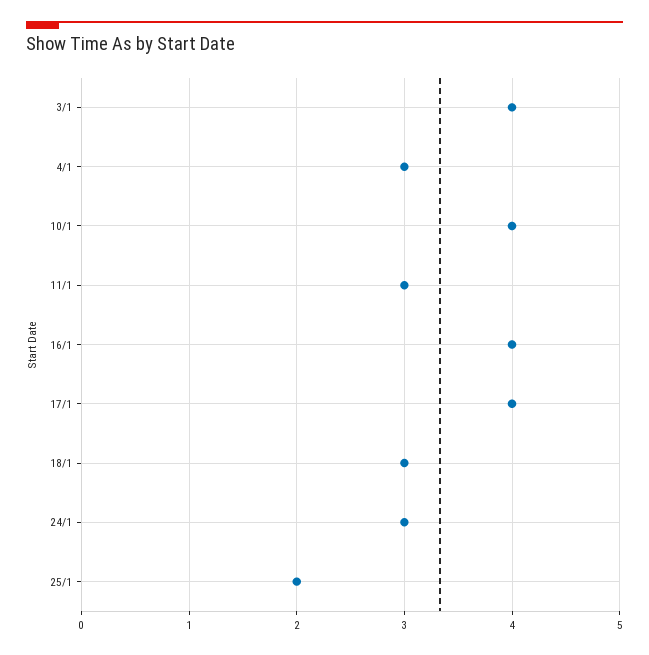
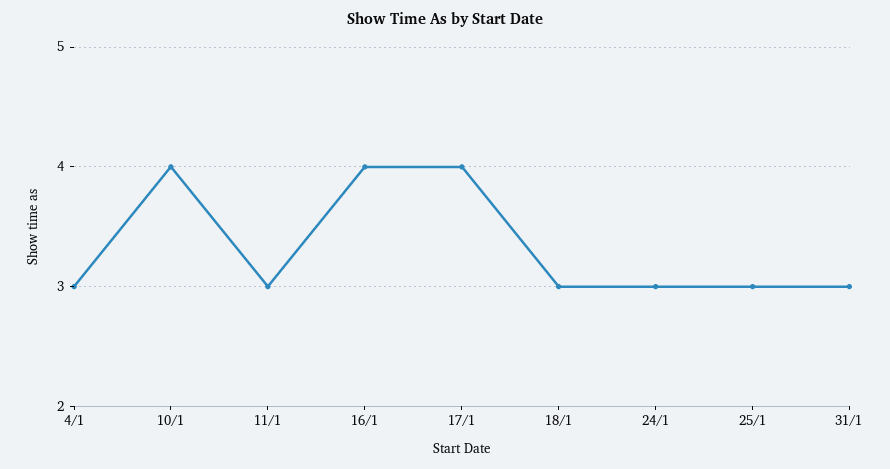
3/1: 4 -> none
25/1: 2 -> 3
31/1: none -> 3

